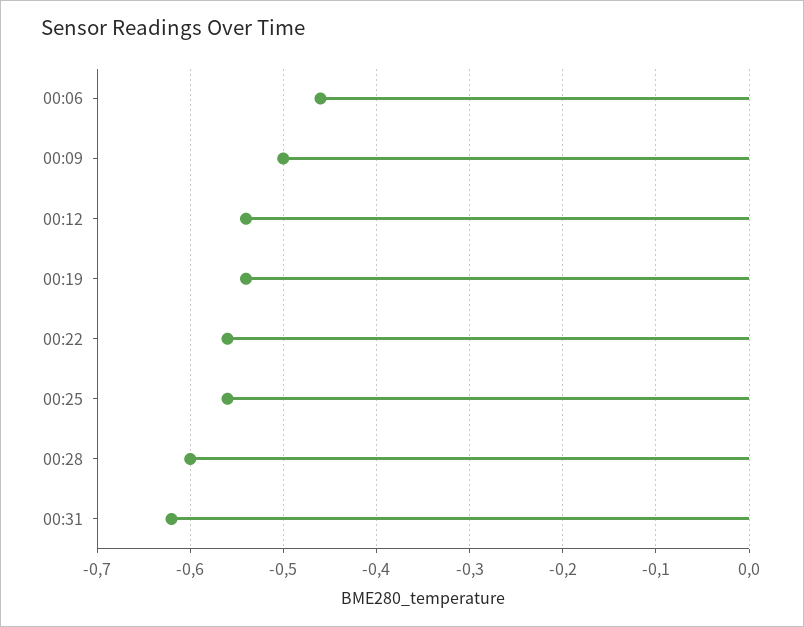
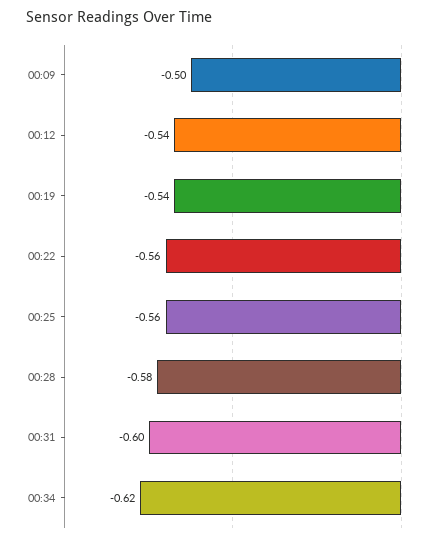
00:06: -0.46 -> none
00:28: -0.6 -> -0.58
00:31: -0.62 -> -0.6
00:34: none -> -0.62

